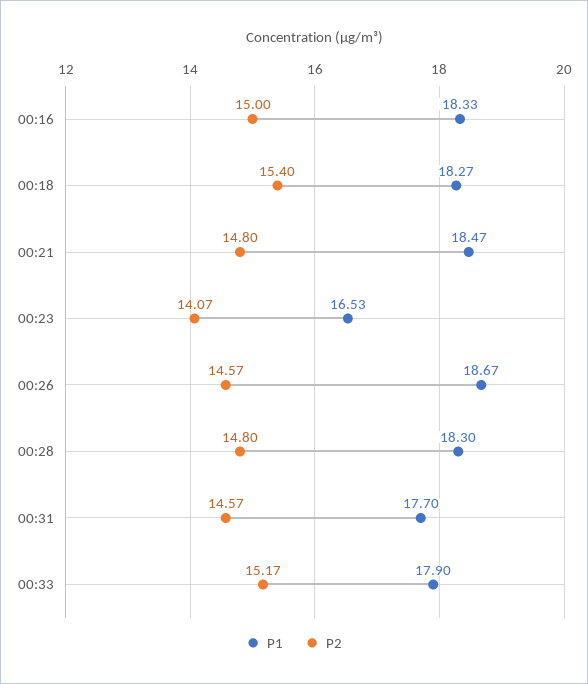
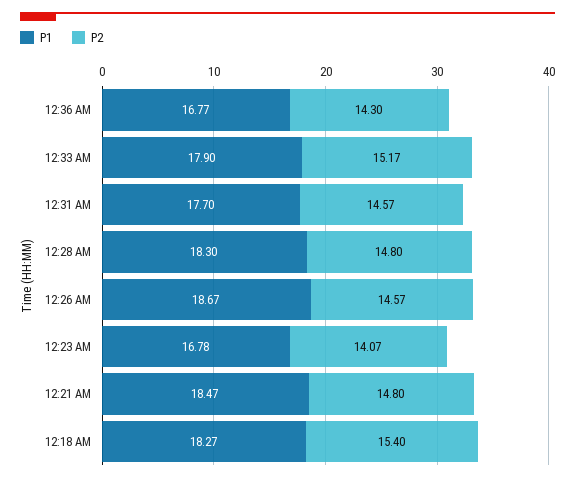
P1, 00:16: 18.33 -> none
P2, 00:16: 15 -> none
P1, 00:23: 16.53 -> 16.78
P1, 12:36 AM: none -> 16.77
P2, 12:36 AM: none -> 14.3

